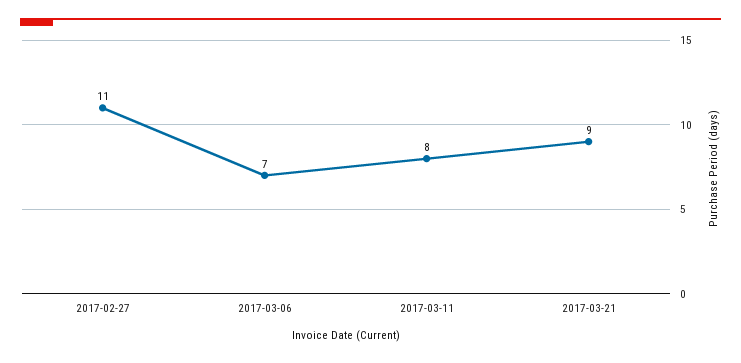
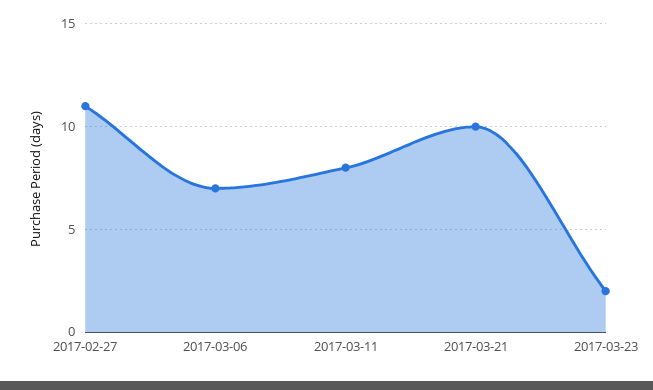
2017-03-21: 9 -> 10
2017-03-23: none -> 2

